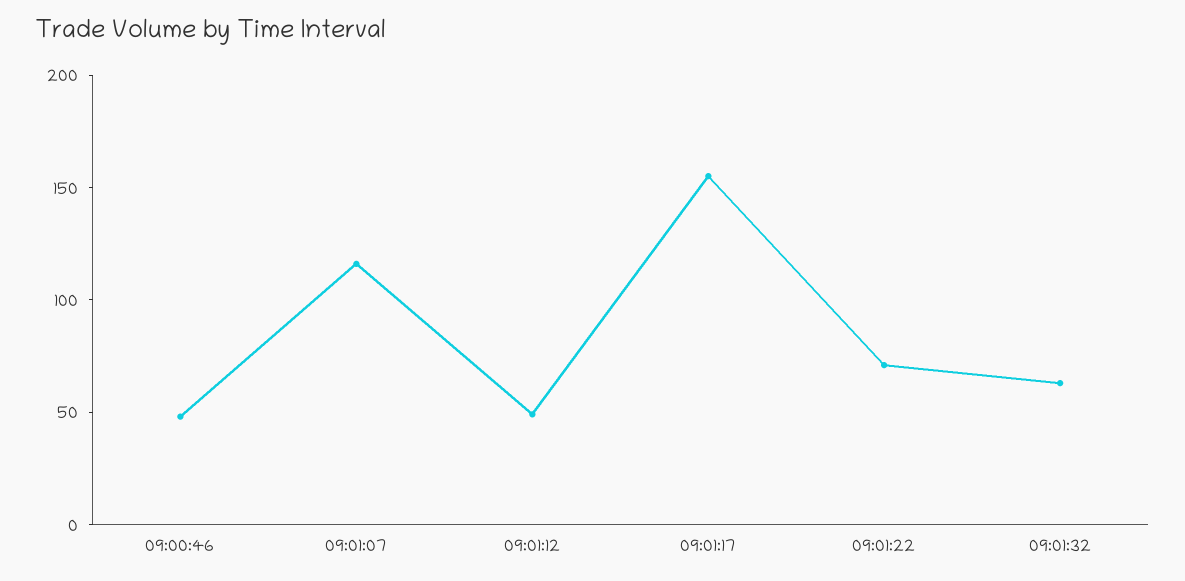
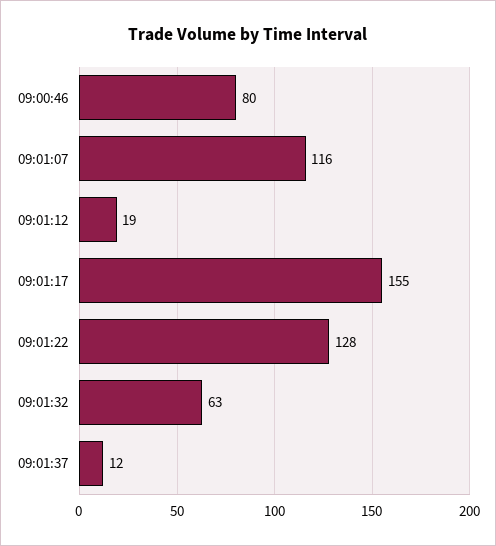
09:00:46: 50 -> 80
09:01:12: 50 -> 19
09:01:22: 70 -> 128
09:01:37: none -> 12

